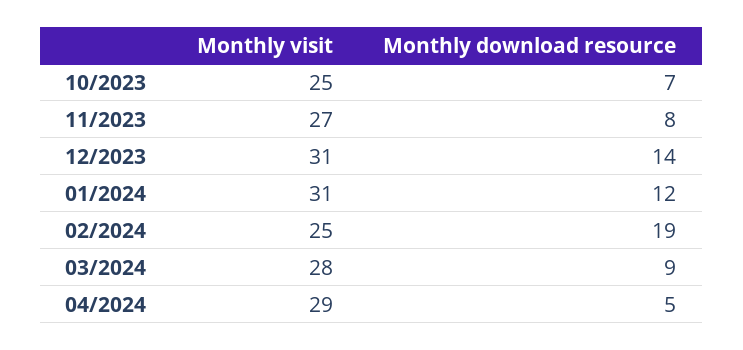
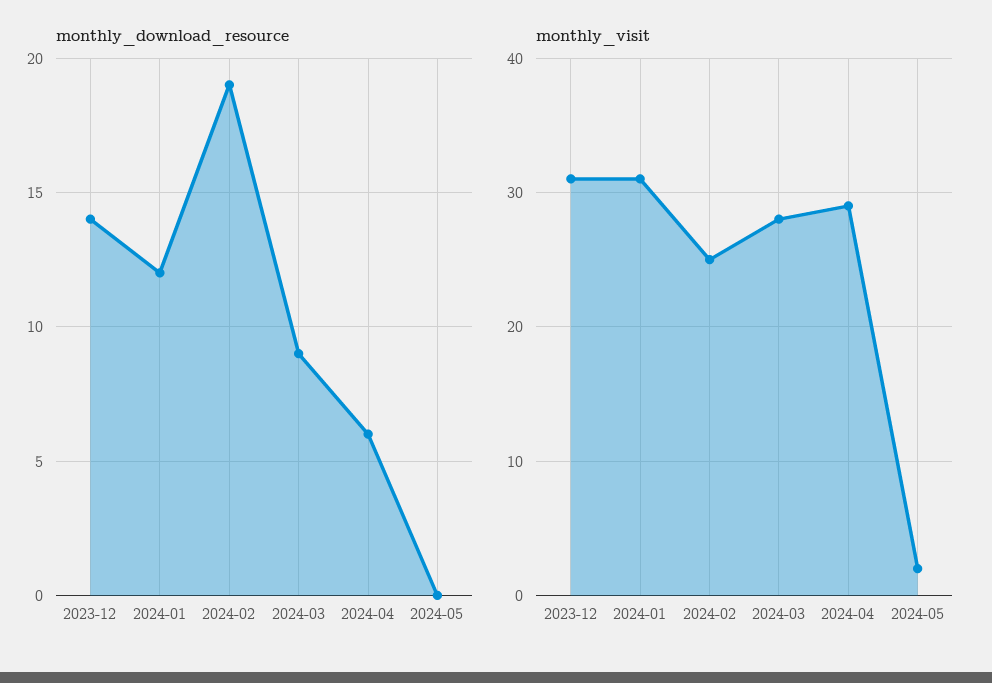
Monthly visit, 10/2023: 25 -> none
Monthly download resource, 10/2023: 7 -> none
Monthly visit, 11/2023: 27 -> none
Monthly download resource, 11/2023: 8 -> none
Monthly download resource, 04/2024: 5 -> 6
Monthly download resource, 2024-05: none -> 0
Monthly visit, 2024-05: none -> 2

